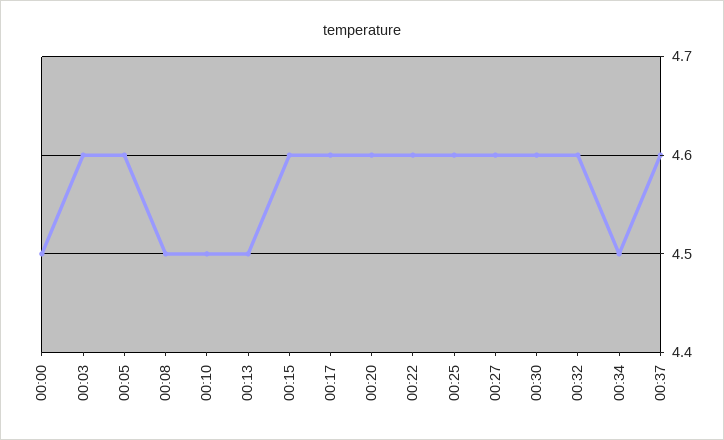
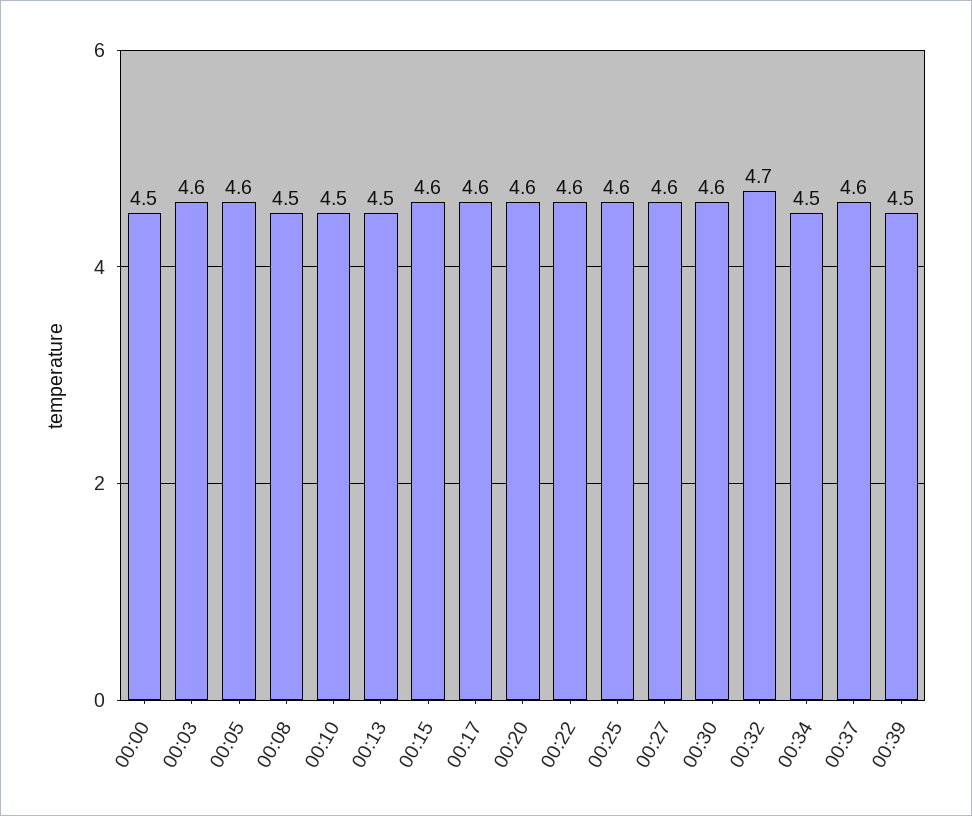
00:32: 4.6 -> 4.7
00:39: none -> 4.5

